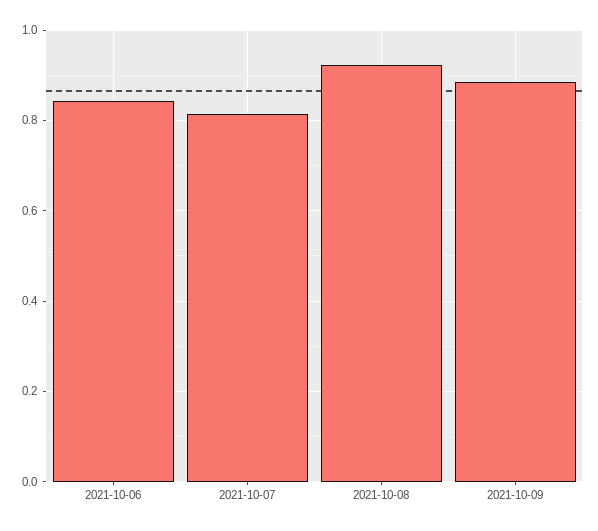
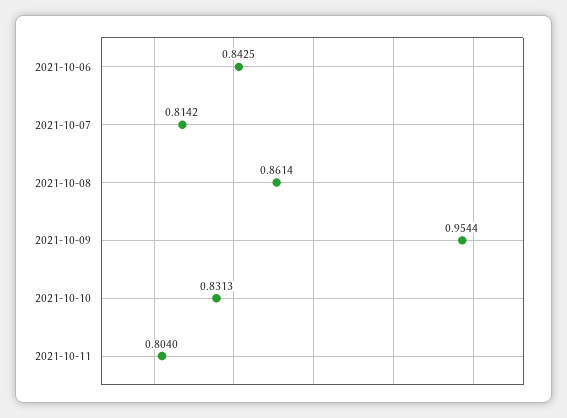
2021-10-08: 0.92 -> 0.8614
2021-10-09: 0.88 -> 0.9544
2021-10-10: none -> 0.8313
2021-10-11: none -> 0.804

